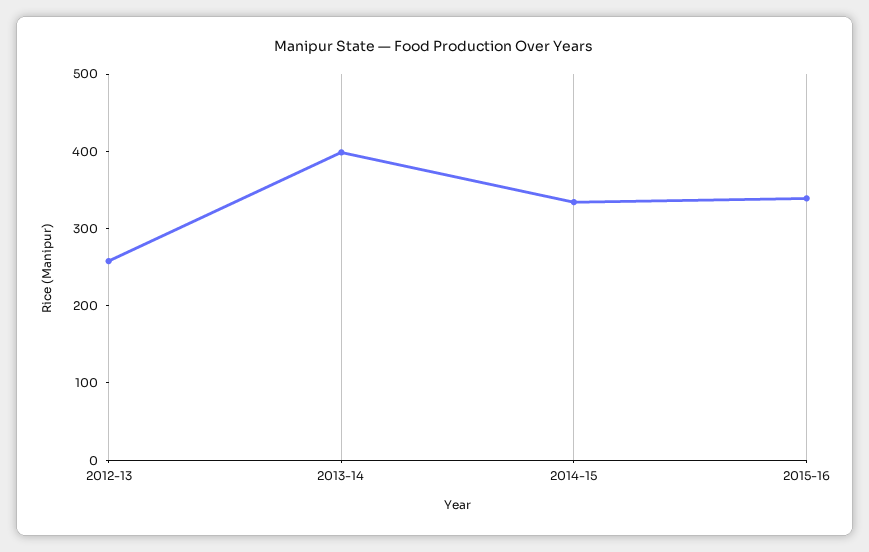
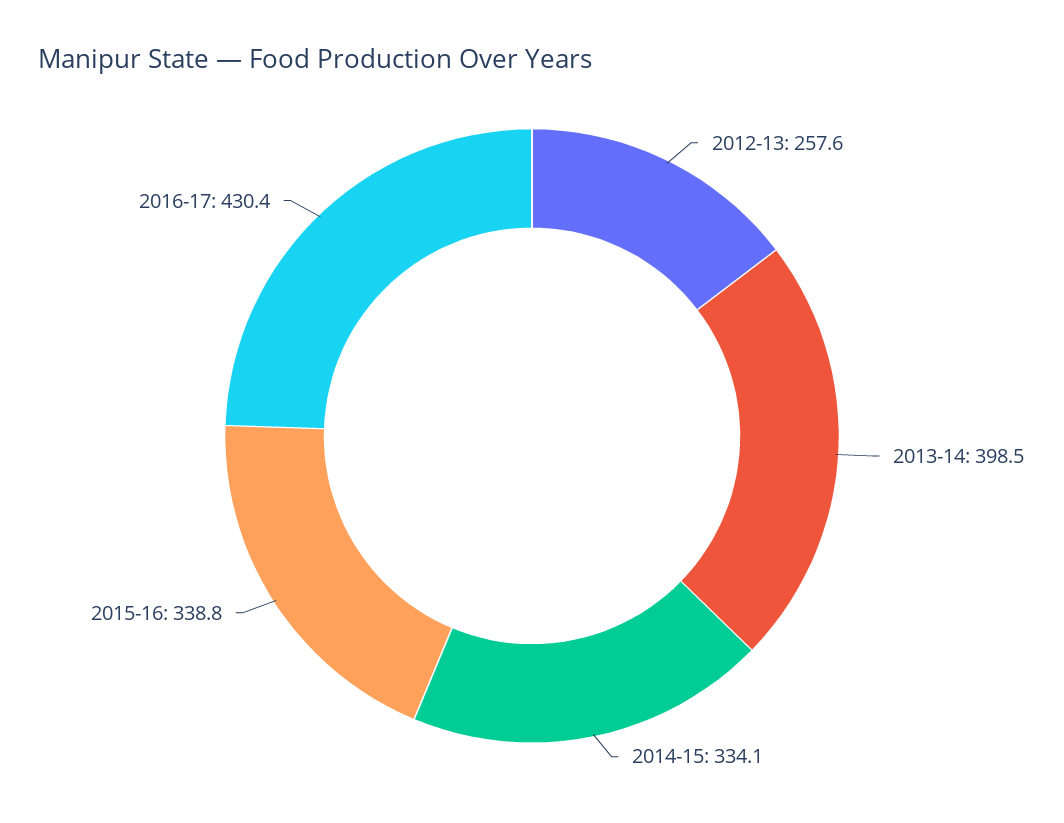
2016-17: none -> 430.4

